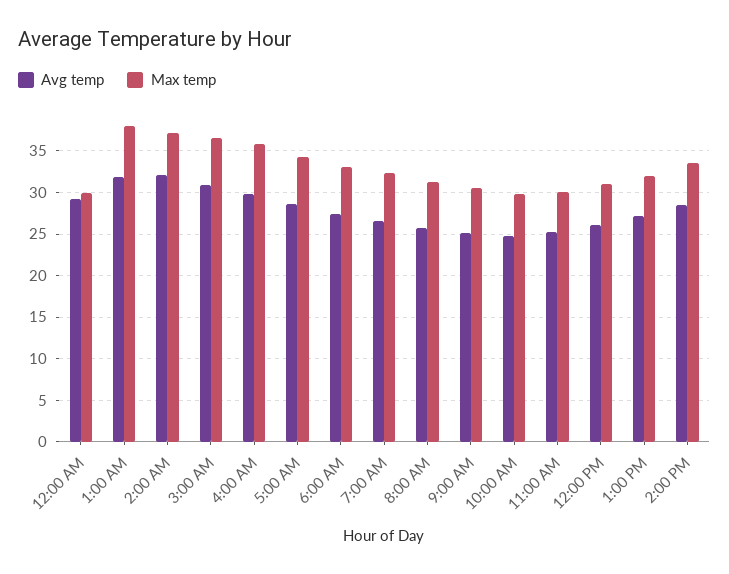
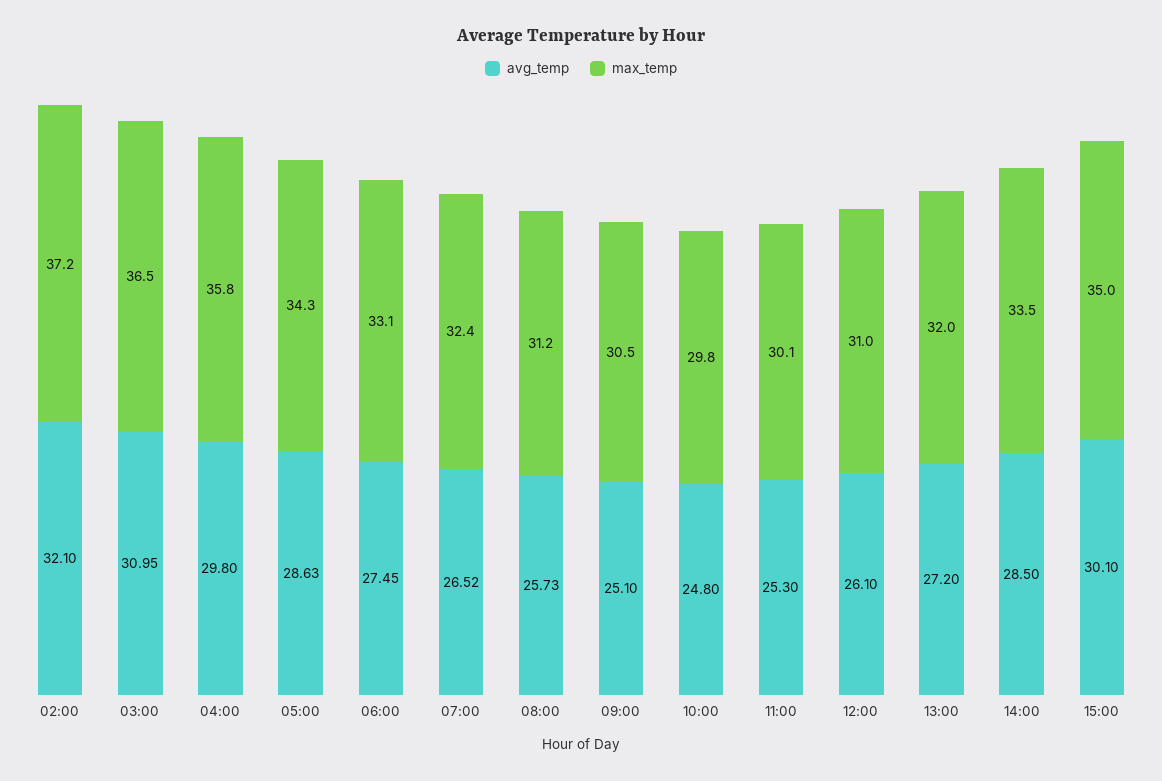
Avg temp, 12:00 AM: 29 -> none
Max temp, 12:00 AM: 30 -> none
Avg temp, 1:00 AM: 32 -> none
Max temp, 1:00 AM: 38 -> none
Avg temp, 15:00: none -> 30.1
Max temp, 15:00: none -> 35

